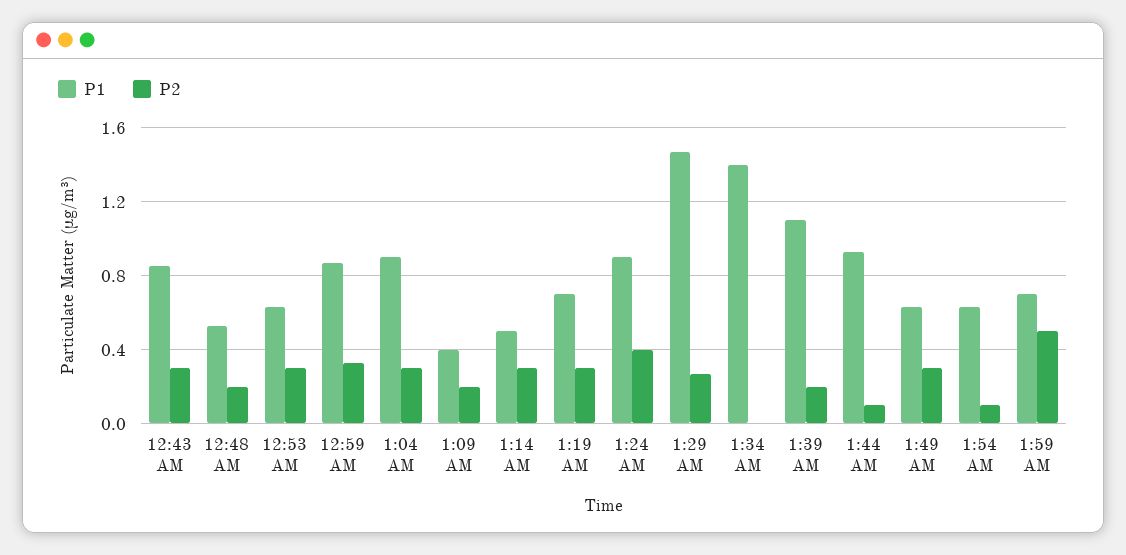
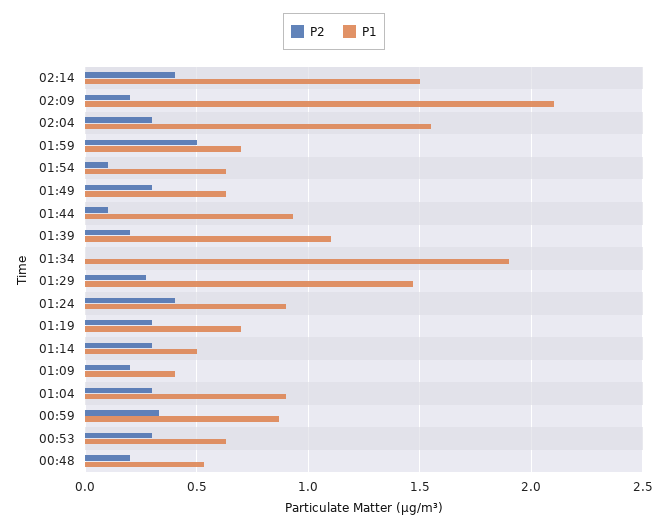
P1, 12:43 AM: 0.85 -> none
P2, 12:43 AM: 0.3 -> none
P1, 1:34 AM: 1.4 -> 1.9
P2, 02:14: none -> 0.4
P1, 02:14: none -> 1.5
P2, 02:09: none -> 0.2
P1, 02:09: none -> 2.1
P2, 02:04: none -> 0.3
P1, 02:04: none -> 1.55

